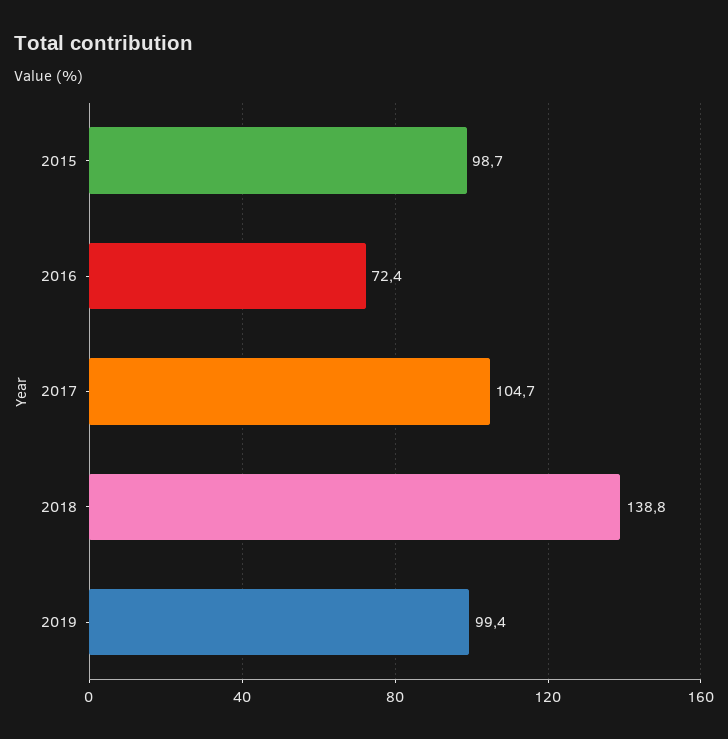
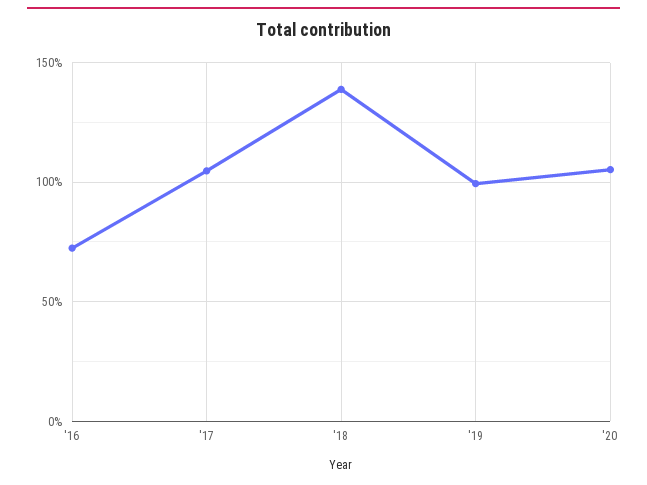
2015: 98.7 -> none
'20: none -> 105

